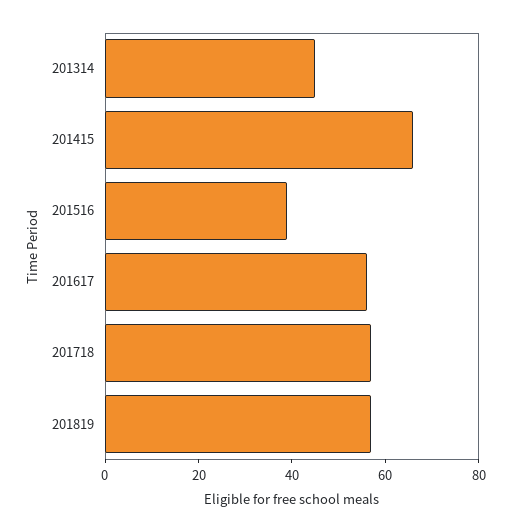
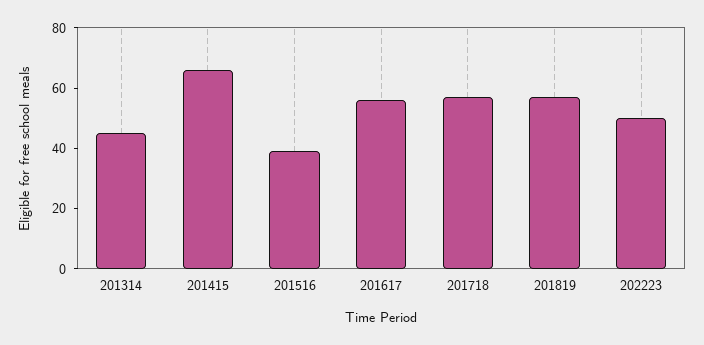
202223: none -> 50

